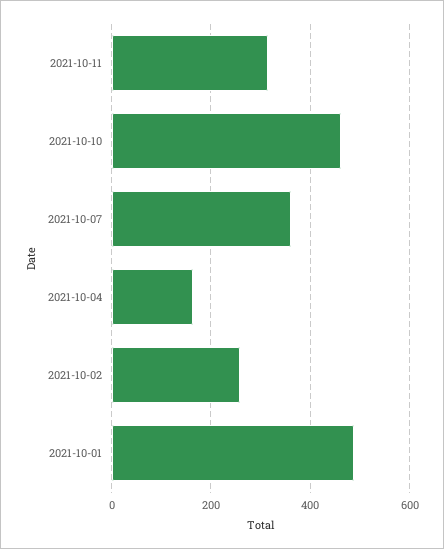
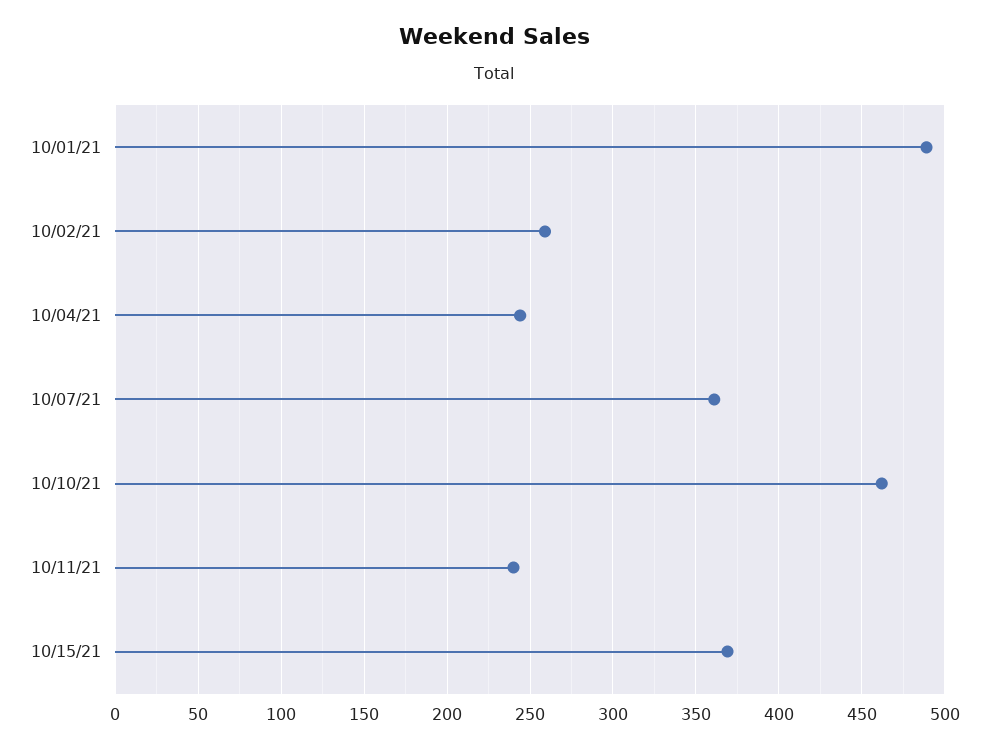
2021-10-11: 320 -> 240
2021-10-04: 160 -> 245
10/15/21: none -> 370

